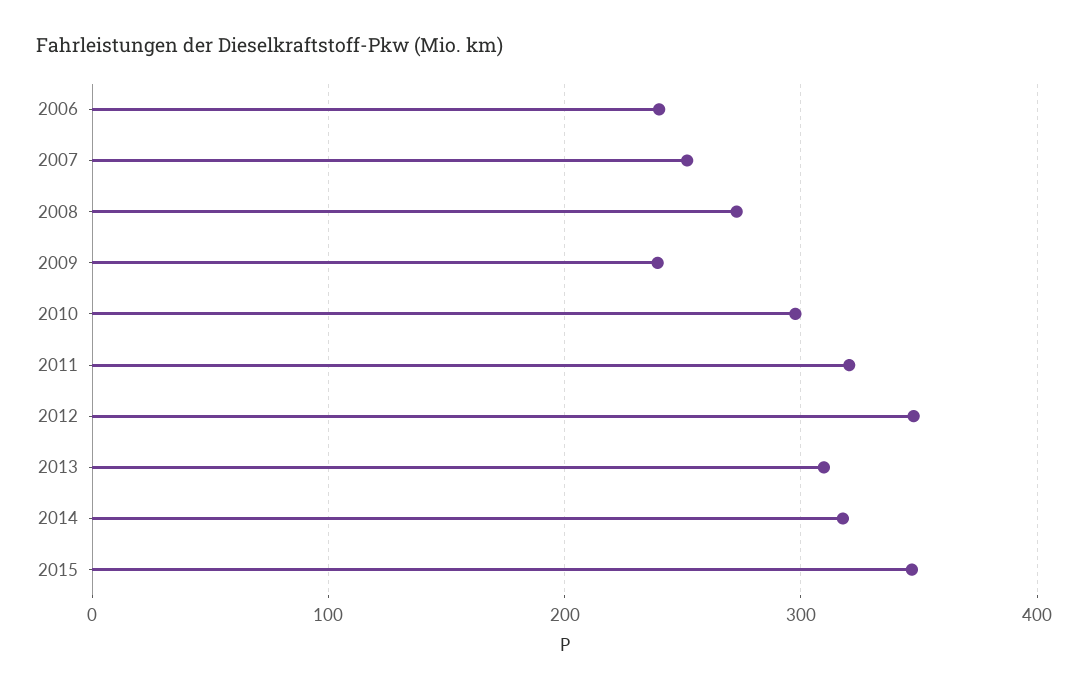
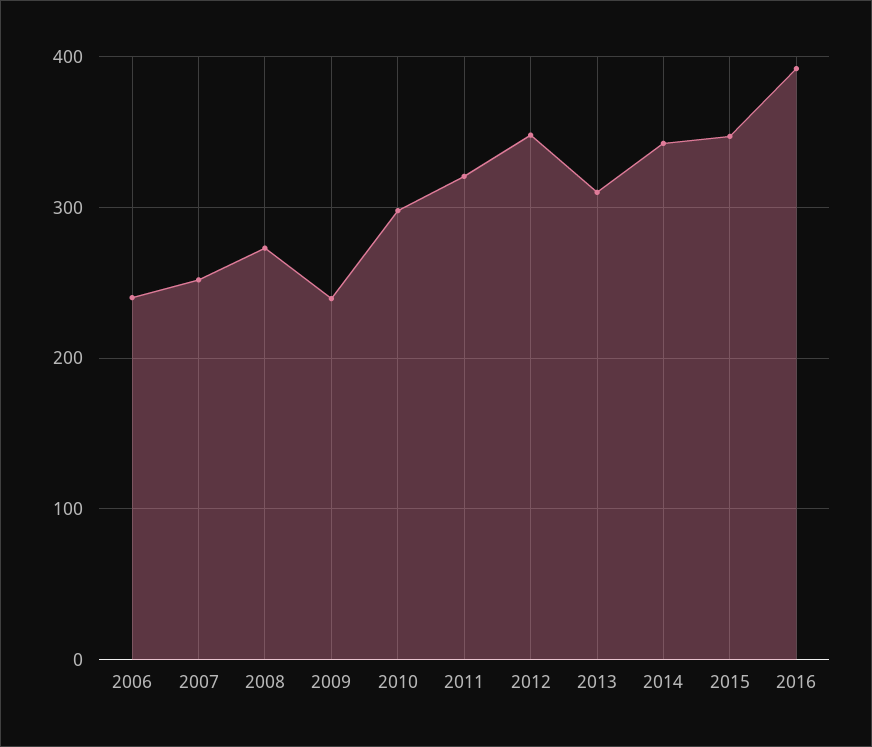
2014: 320 -> 340
2016: none -> 390

